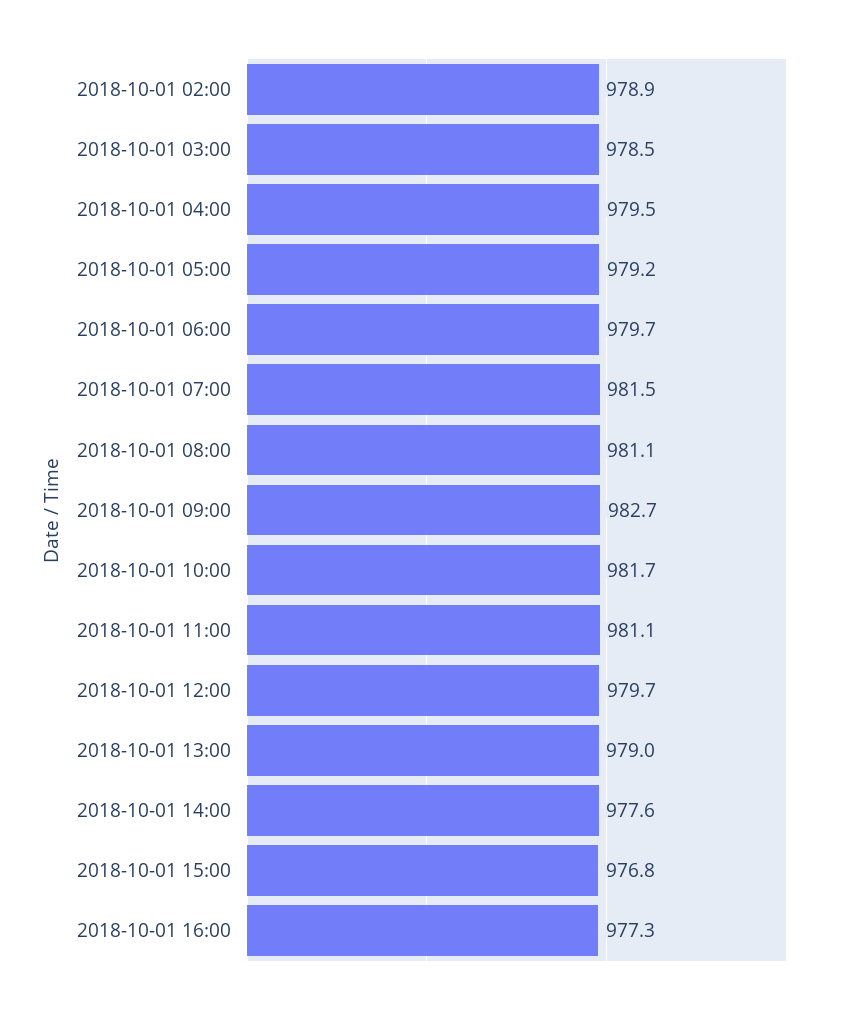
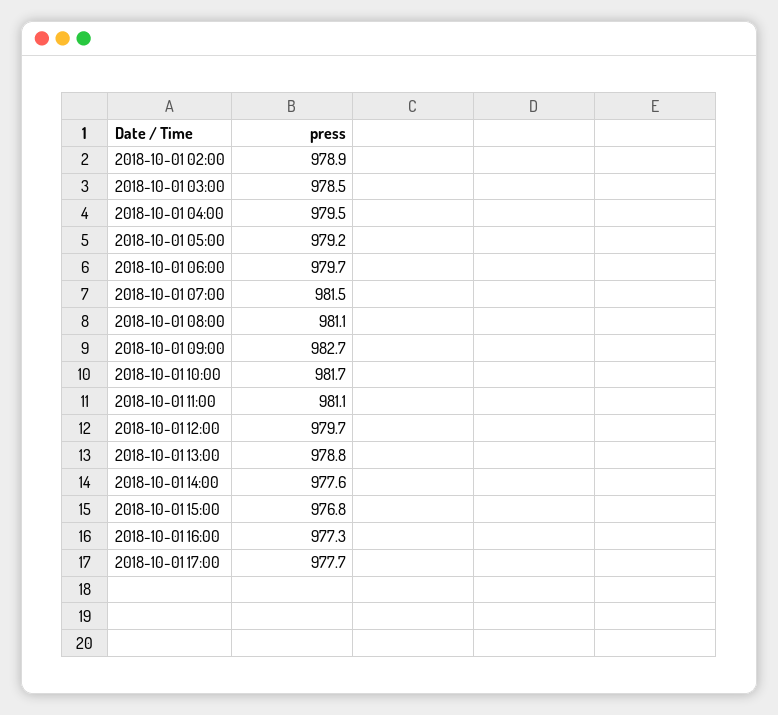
2018-10-01 13:00: 979 -> 978.8
2018-10-01 17:00: none -> 977.7

